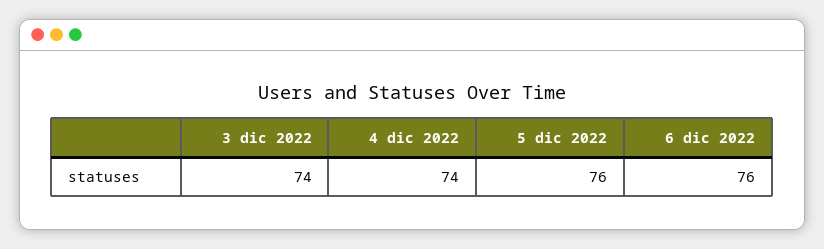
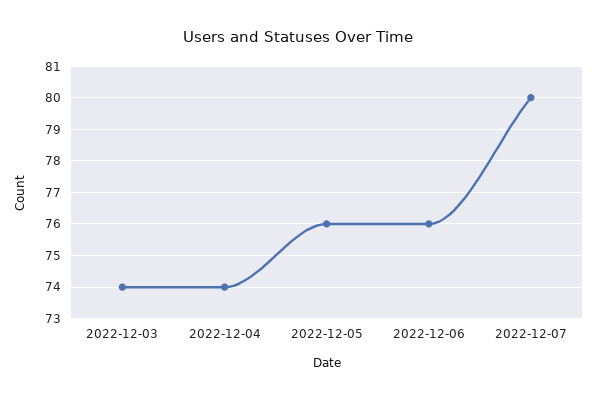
2022-12-07: none -> 80

